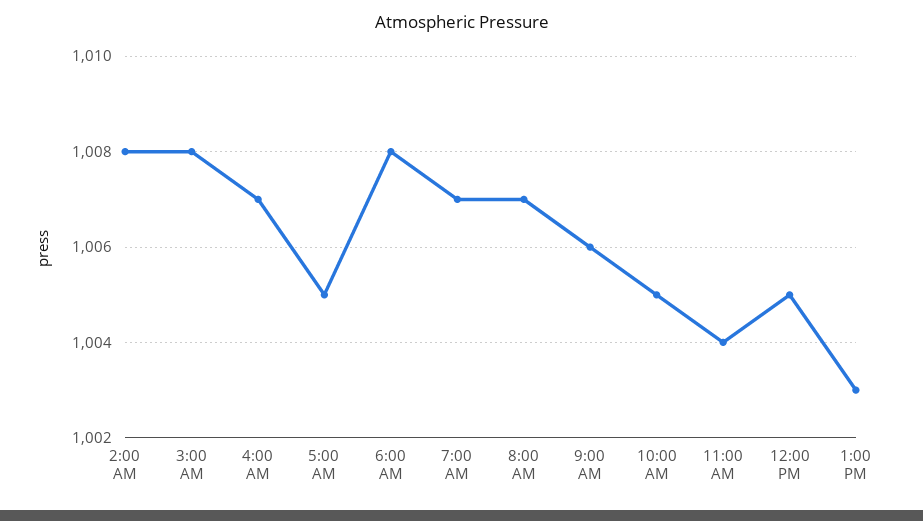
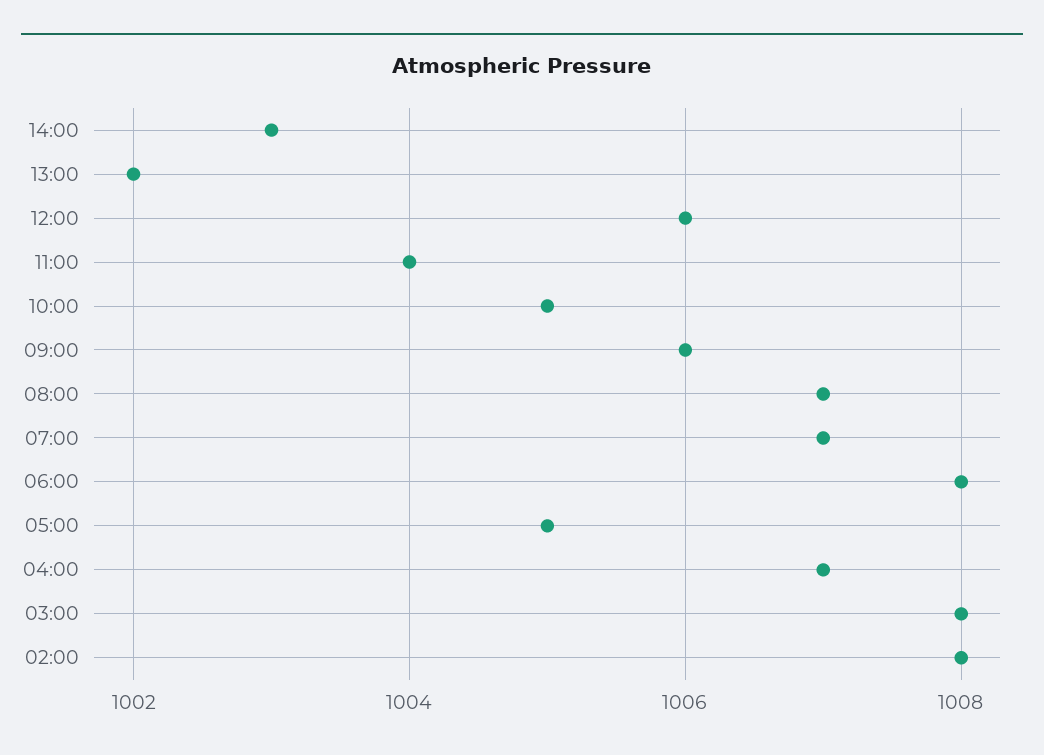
12:00 PM: 1005 -> 1006
1:00 PM: 1003 -> 1002
14:00: none -> 1003

